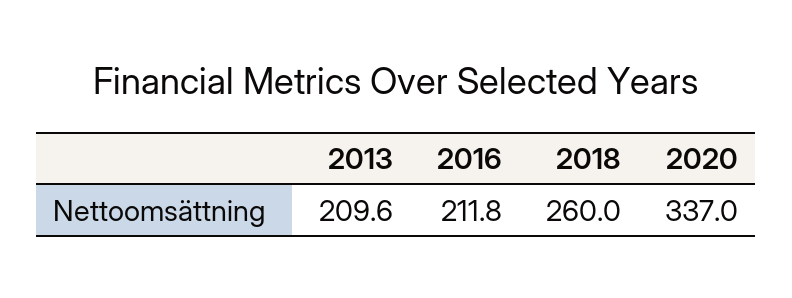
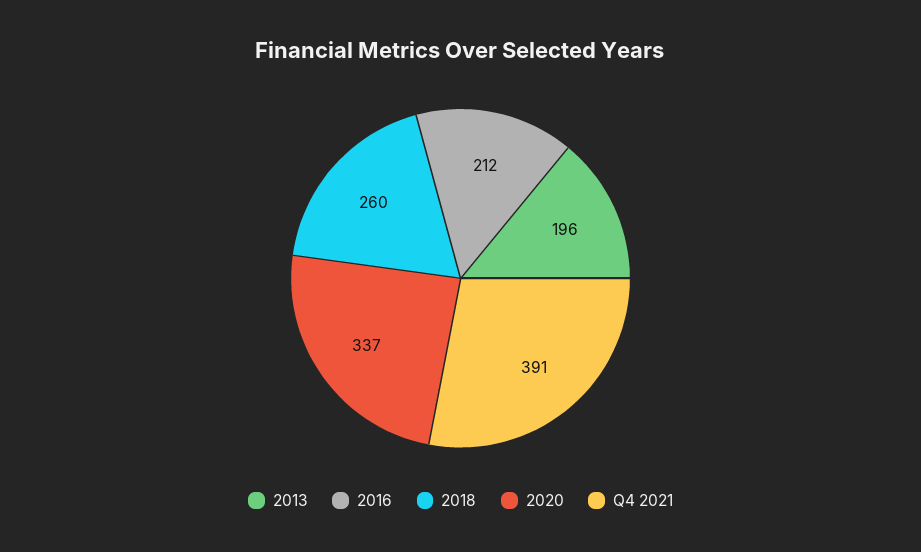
2013: 209.6 -> 196
Q4 2021: none -> 391

